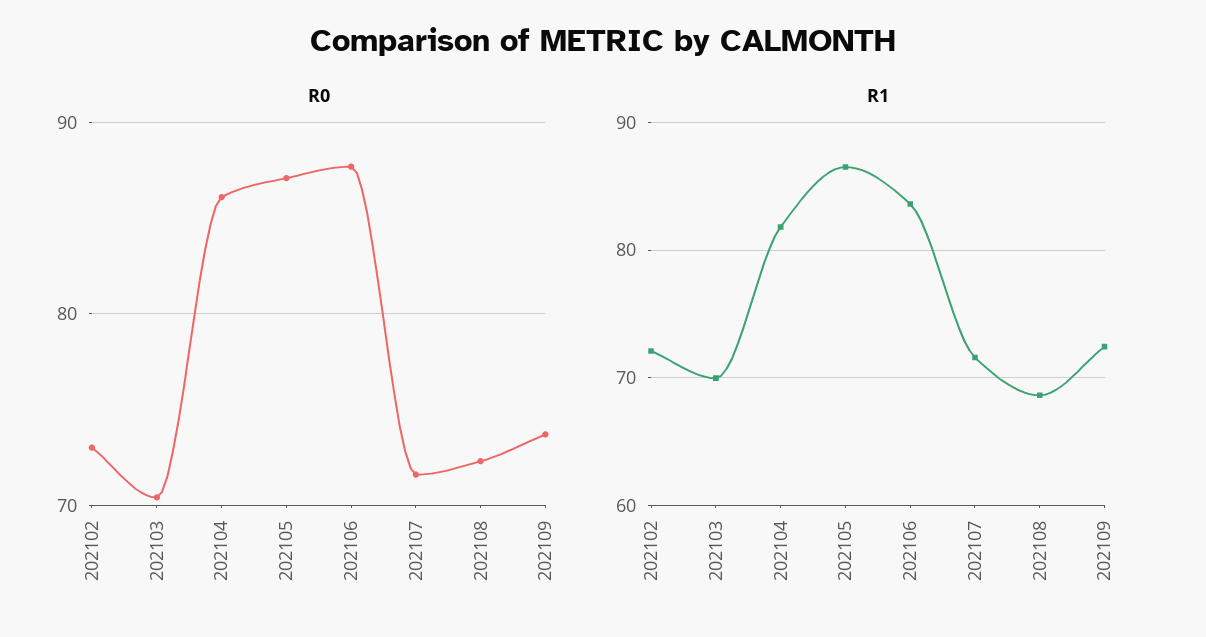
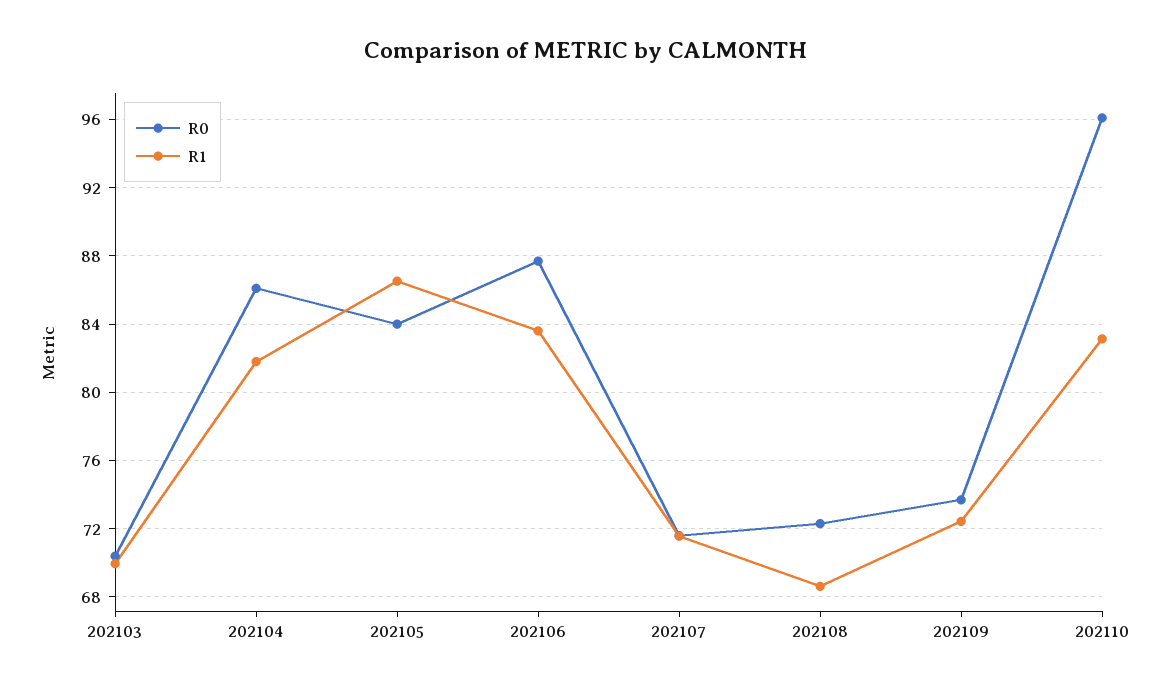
R0, 202102: 73 -> none
R0, 202105: 87 -> 84
R1, 202102: 72 -> none
R0, 202110: none -> 96
R1, 202110: none -> 83

